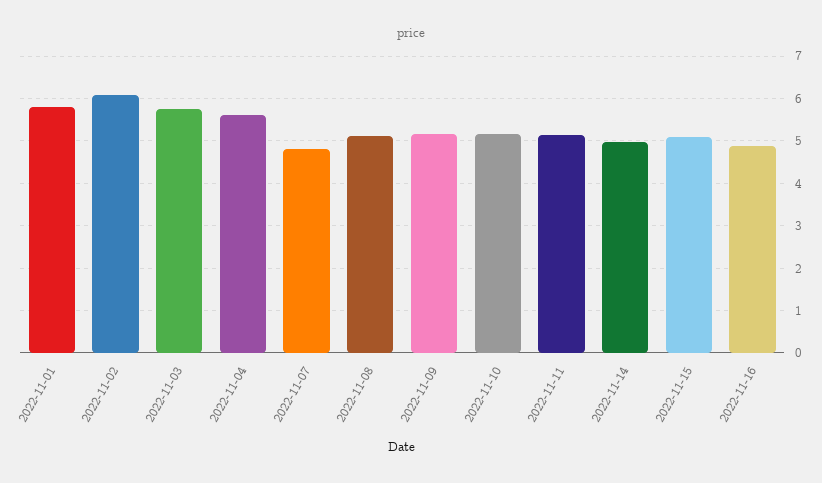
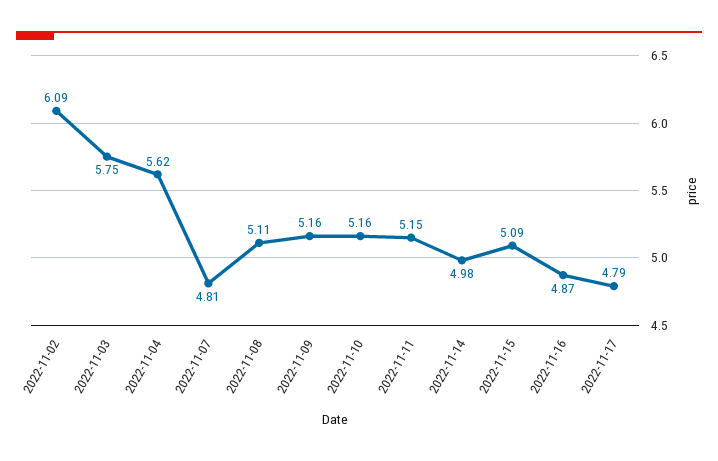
2022-11-01: 5.8 -> none
2022-11-17: none -> 4.79

